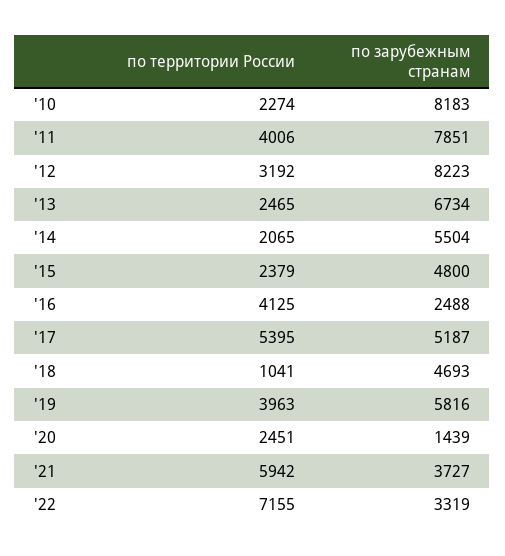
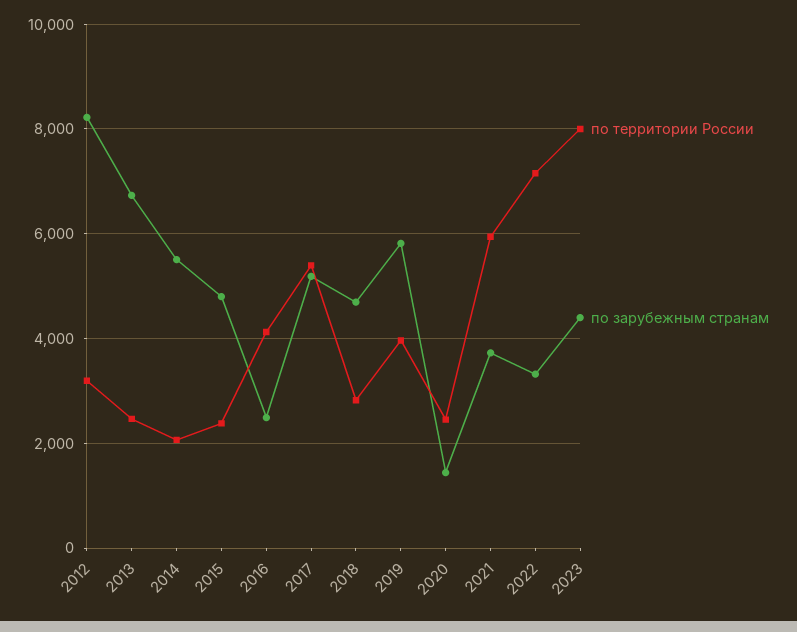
по территории России, '10: 2274 -> none
по зарубежным странам, '10: 8183 -> none
по территории России, '11: 4006 -> none
по зарубежным странам, '11: 7851 -> none
по территории России, '18: 1041 -> 2800
по территории России, 2023: none -> 8000
по зарубежным странам, 2023: none -> 4400

